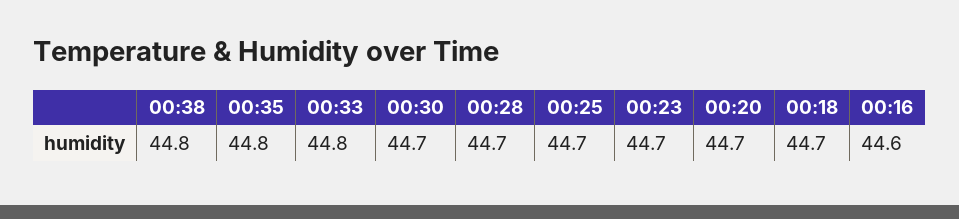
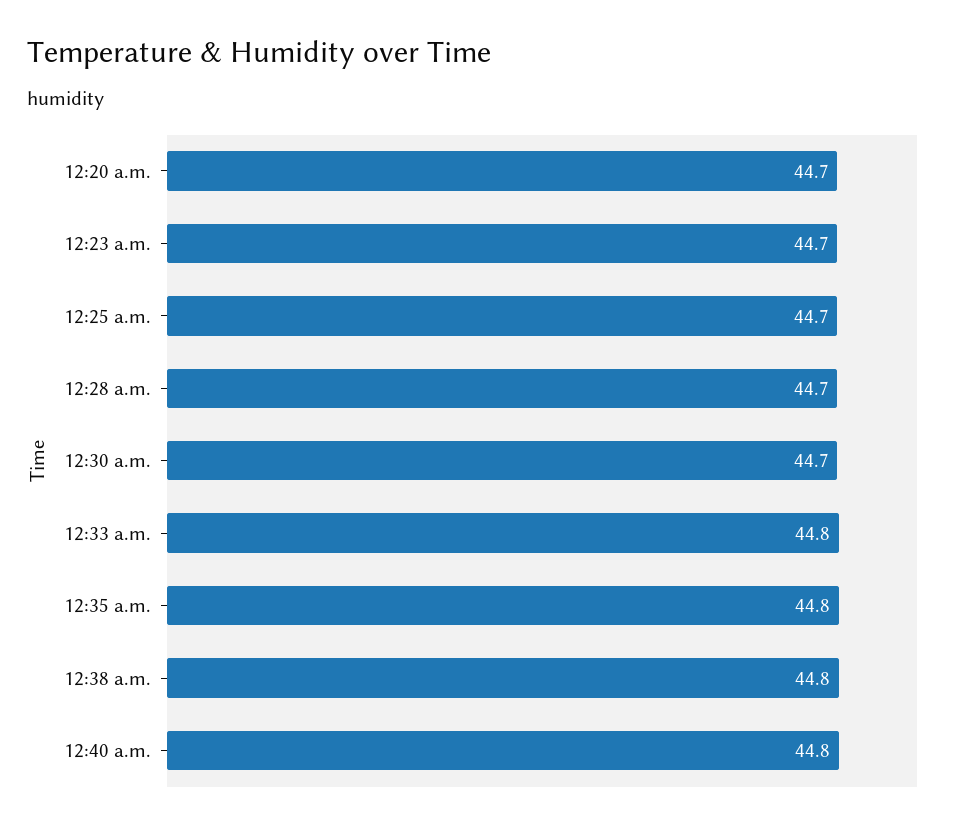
00:18: 44.7 -> none
00:16: 44.6 -> none
12:40 a.m.: none -> 44.8

